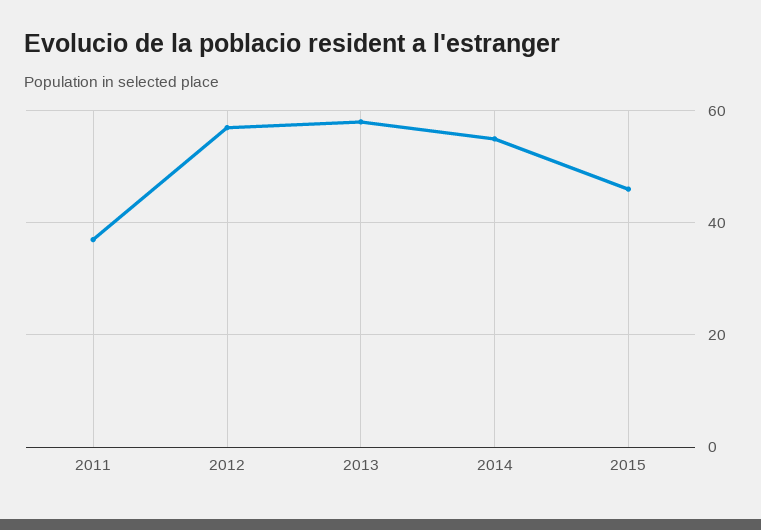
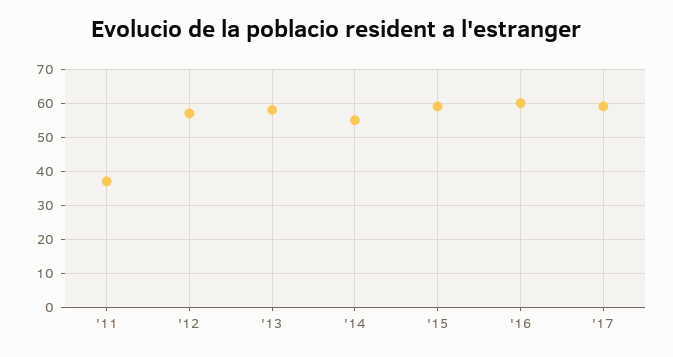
2015: 45 -> 60
'16: none -> 60
'17: none -> 60

